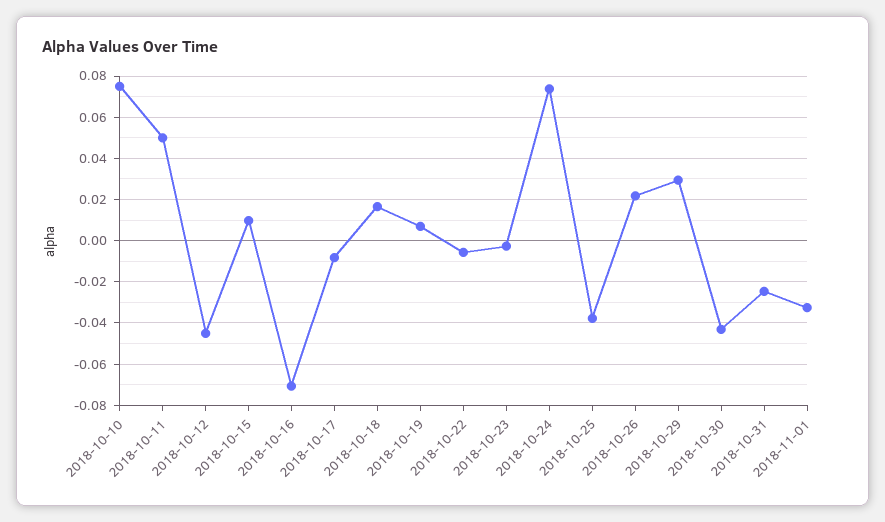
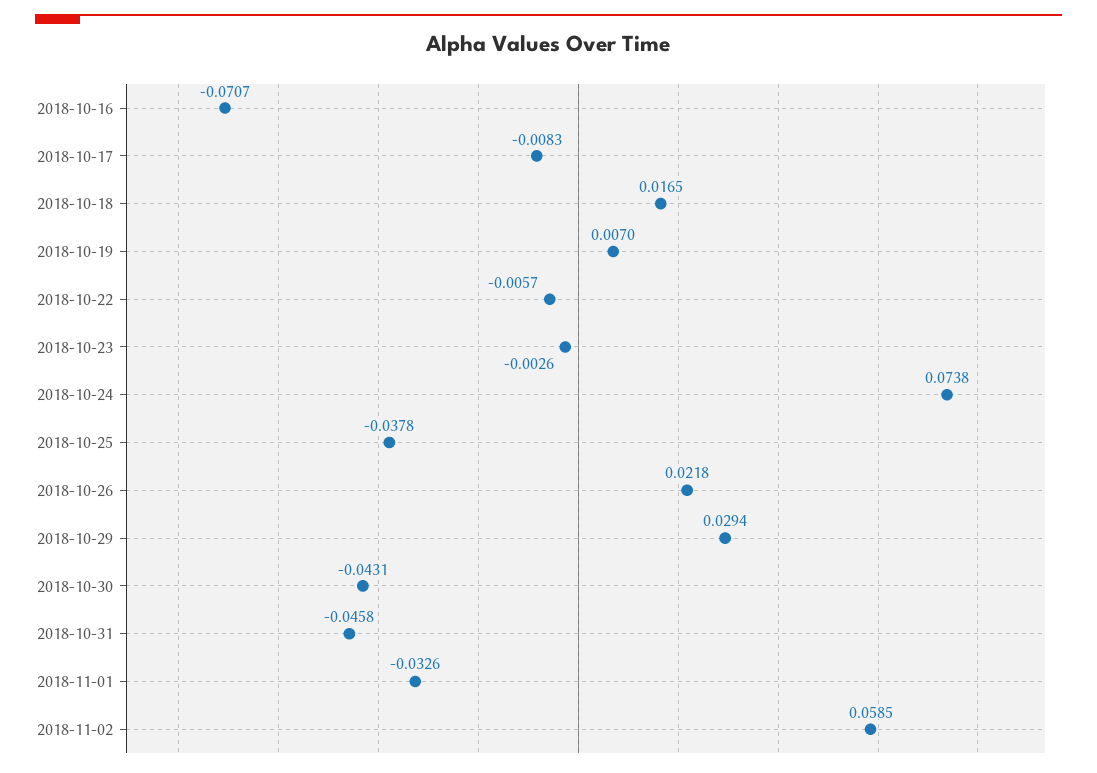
2018-10-10: 0.075 -> none
2018-10-11: 0.05 -> none
2018-10-12: -0.045 -> none
2018-10-15: 0.01 -> none
2018-10-31: -0.025 -> -0.0458
2018-11-02: none -> 0.0585

